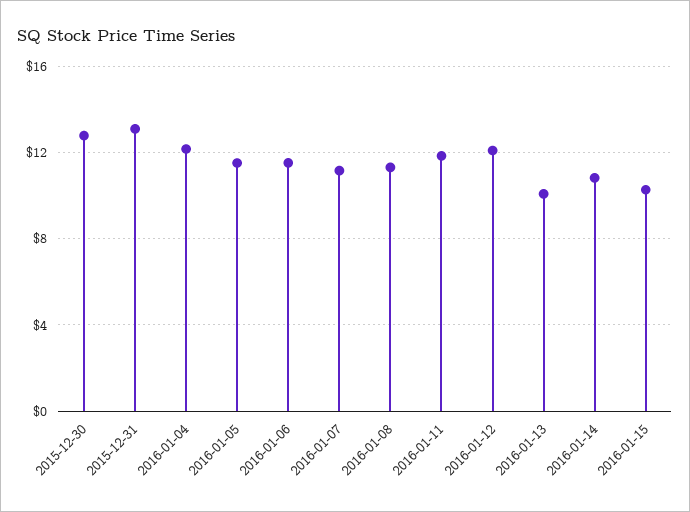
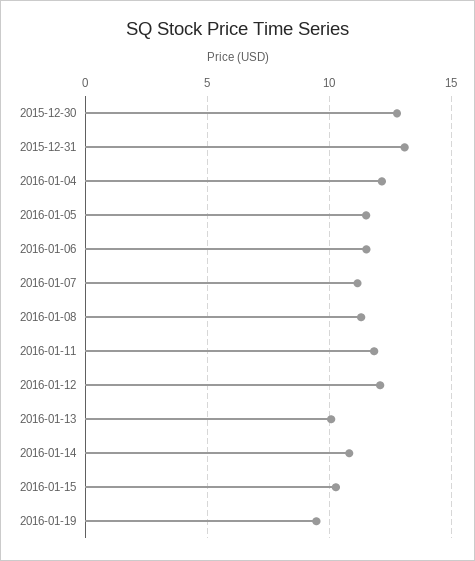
2016-01-19: none -> 9.5

